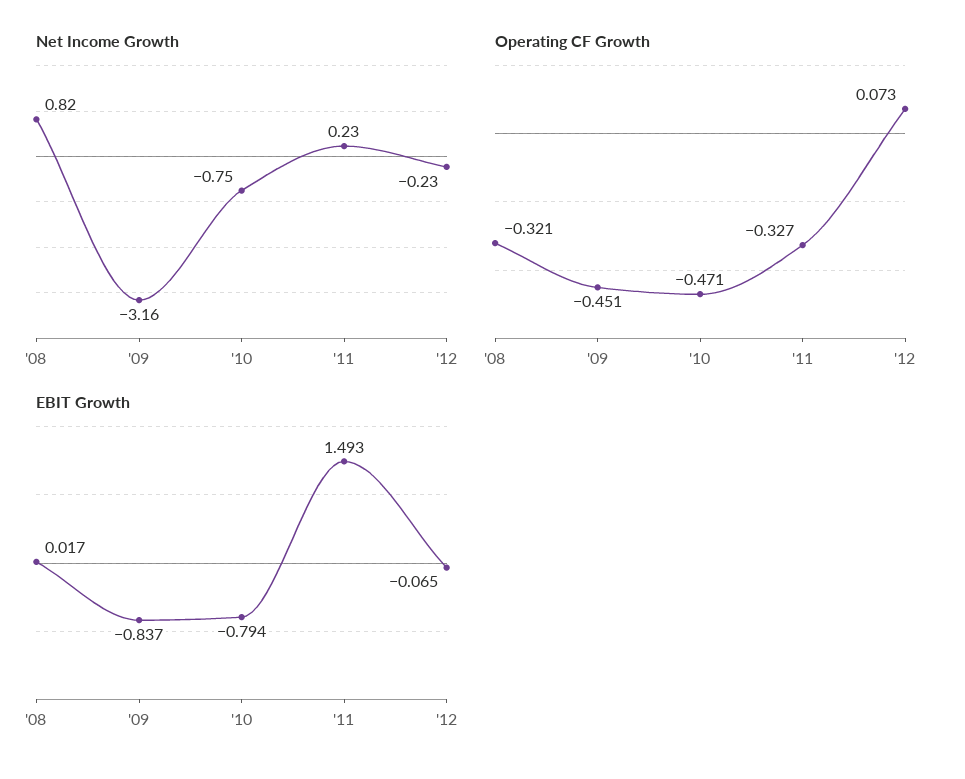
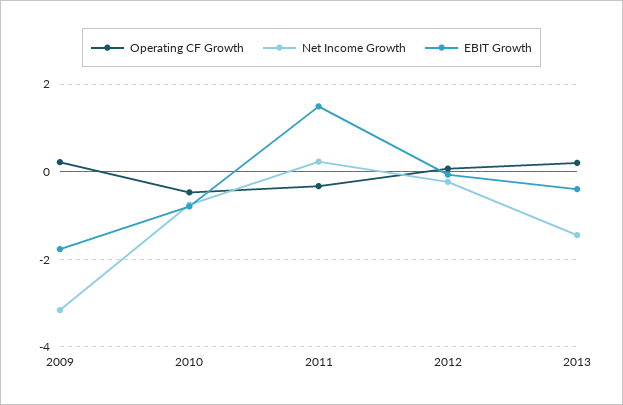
Net Income Growth, '08: 0.82 -> none
Operating CF Growth, '08: -0.321 -> none
Operating CF Growth, '09: -0.451 -> 0.2
EBIT Growth, '08: 0.017 -> none
EBIT Growth, '09: -0.837 -> -1.8
Operating CF Growth, 2013: none -> 0.2
Net Income Growth, 2013: none -> -1.4
EBIT Growth, 2013: none -> -0.4

